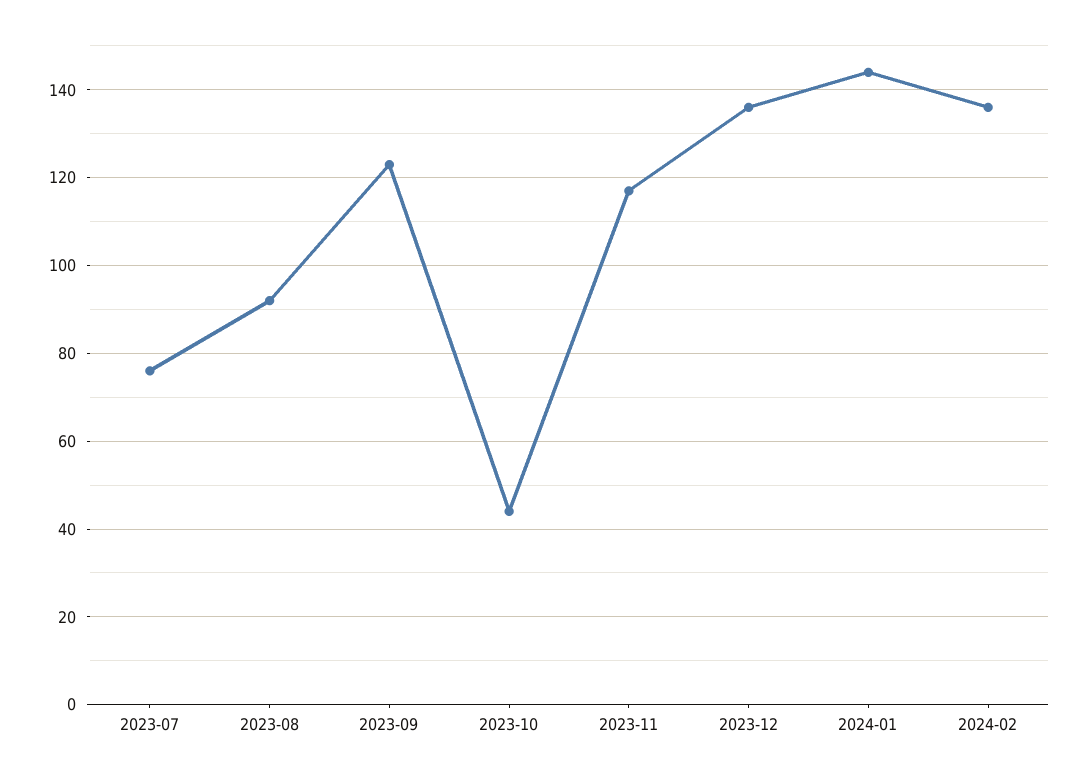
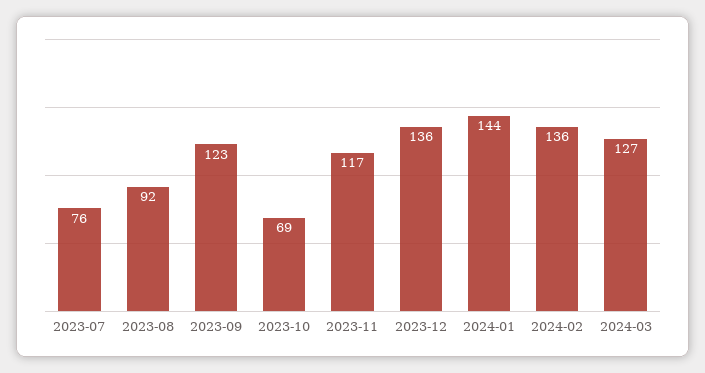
2023-10: 45 -> 69
2024-03: none -> 127

